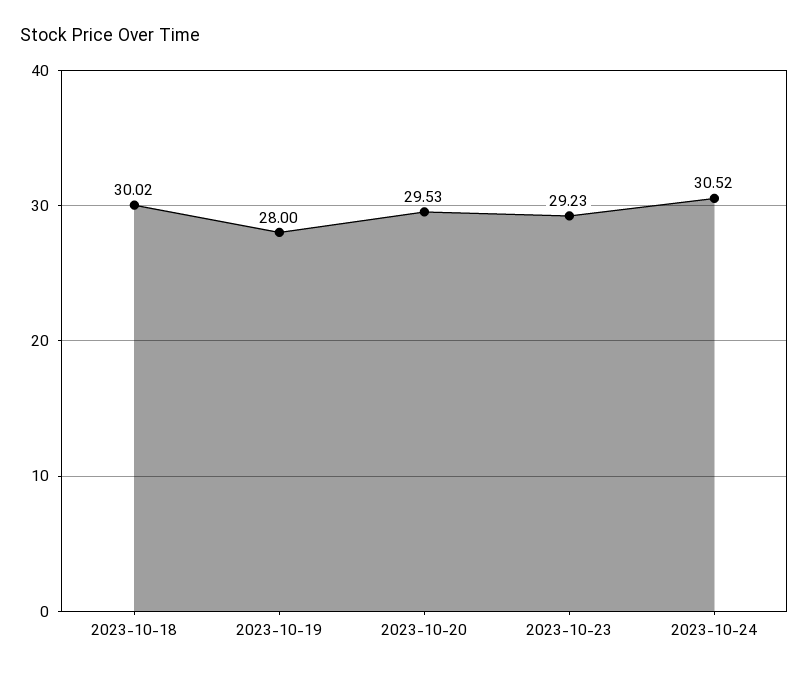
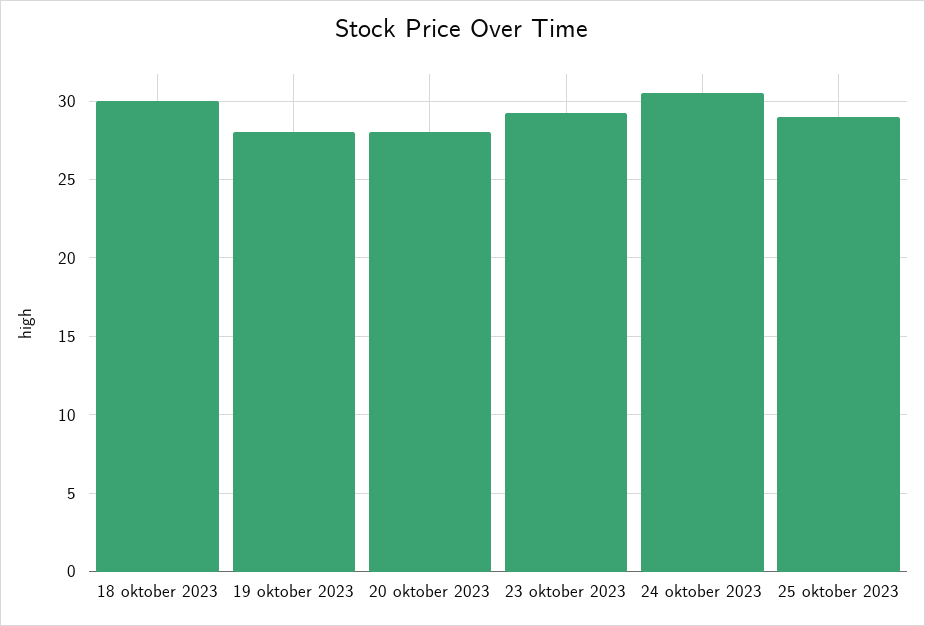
2023-10-20: 29.53 -> 28
25 oktober 2023: none -> 29

